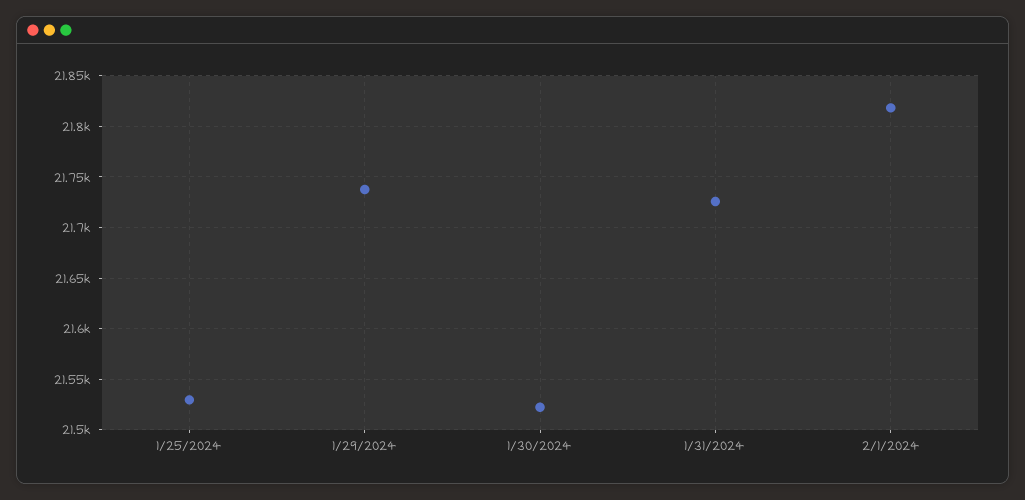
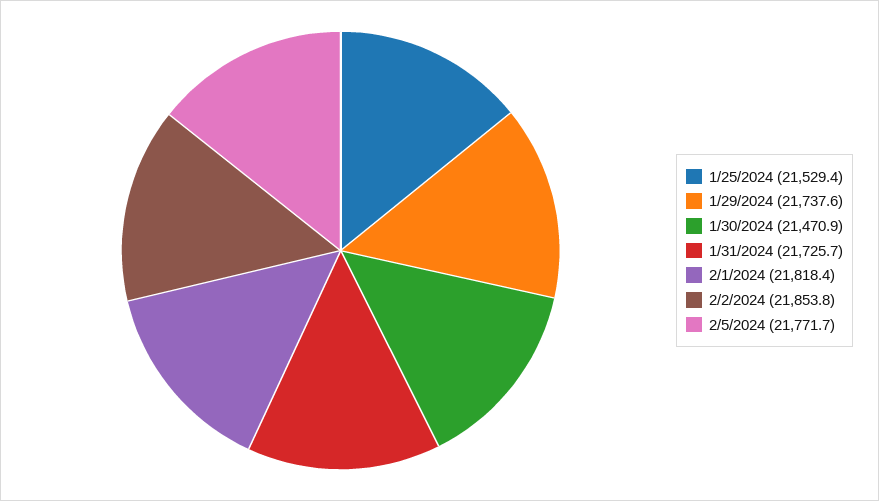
1/30/2024: 21520 -> 21470.9
2/2/2024: none -> 21853.8
2/5/2024: none -> 21771.7

